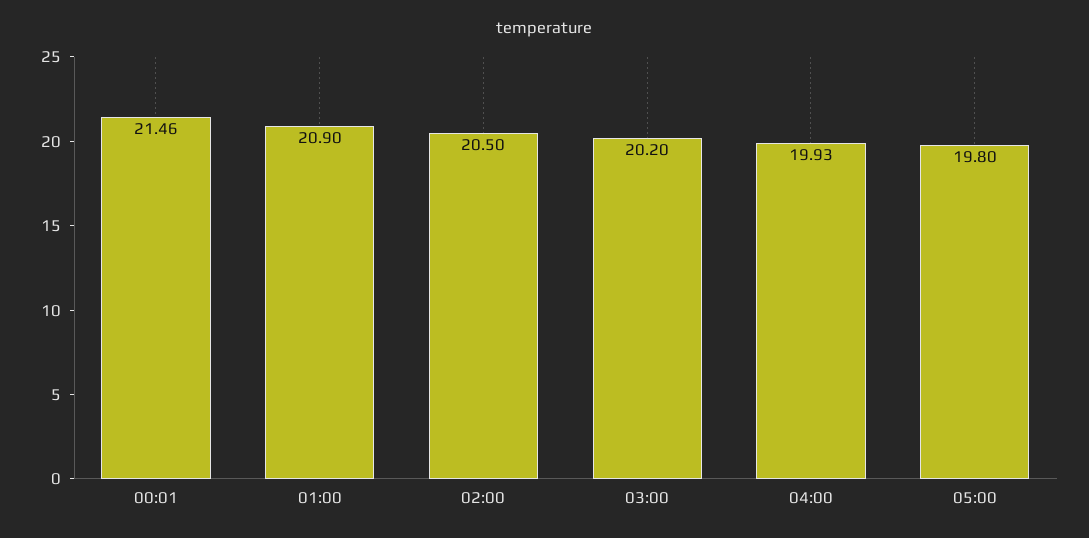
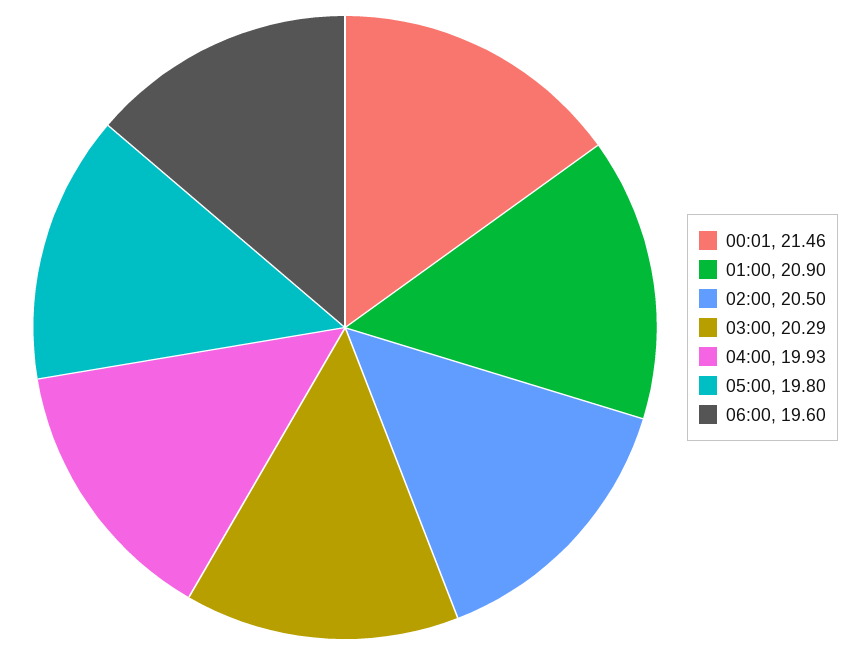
03:00: 20.2 -> 20.29
06:00: none -> 19.6

